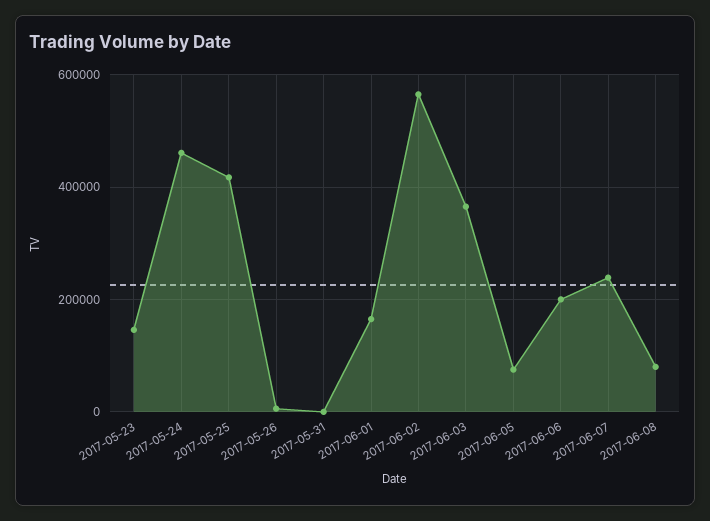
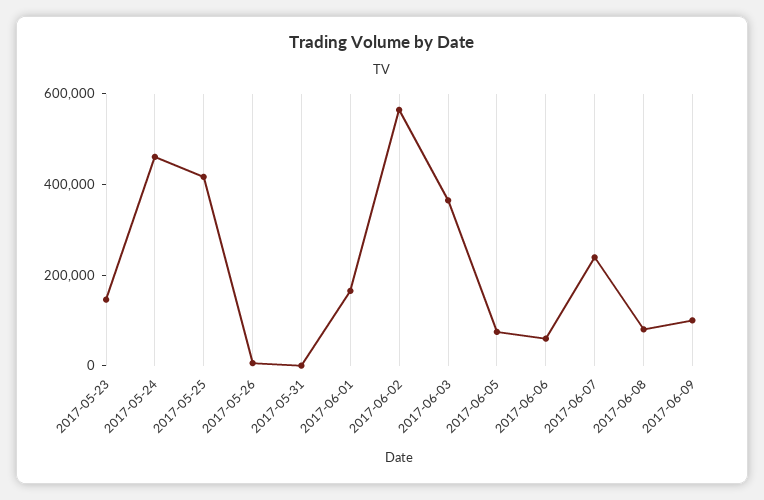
2017-06-06: 200000 -> 50000
2017-06-09: none -> 100000

